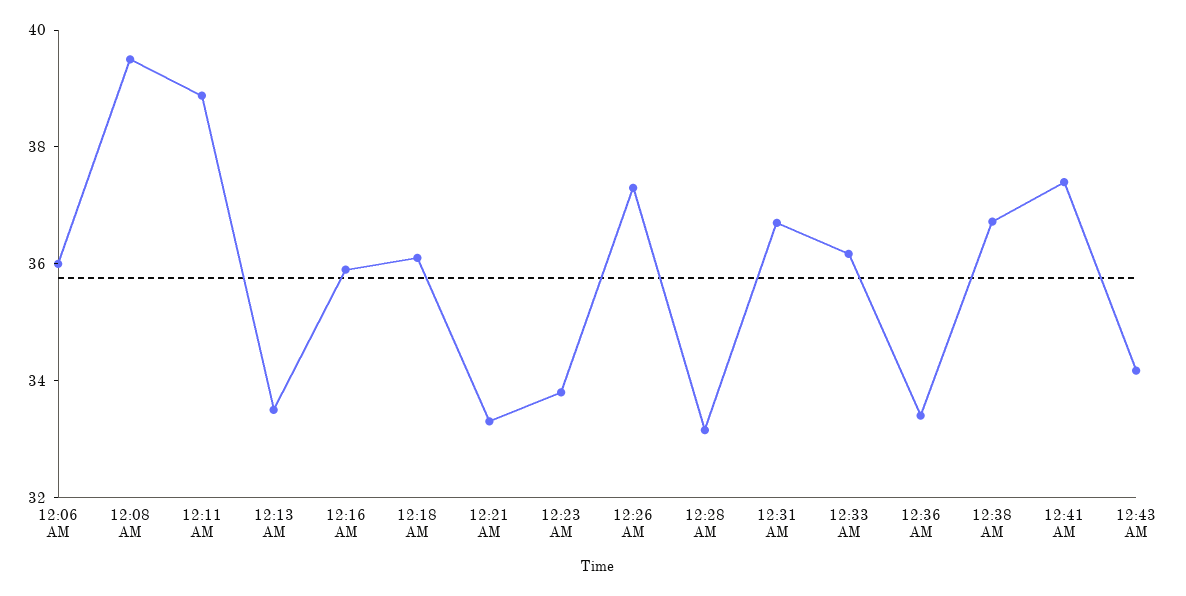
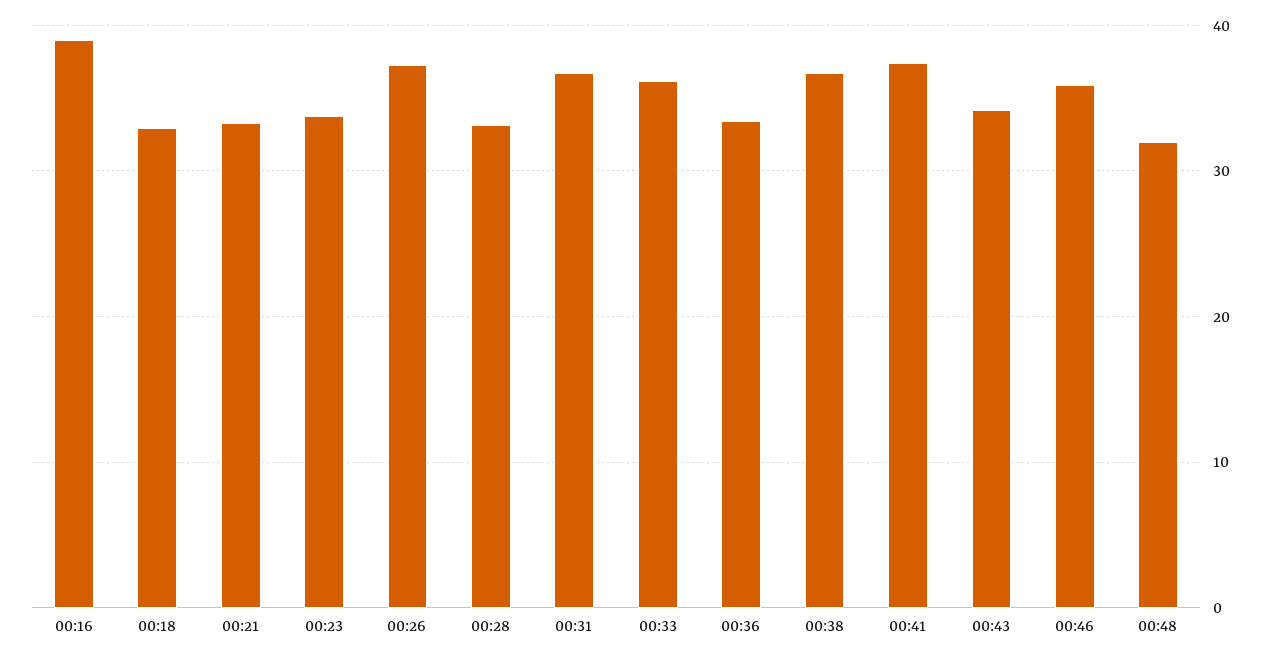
12:06 AM: 36 -> none
12:08 AM: 39.5 -> none
12:11 AM: 39 -> none
12:13 AM: 33.5 -> none
12:16 AM: 36 -> 39
12:18 AM: 36 -> 33
00:46: none -> 36
00:48: none -> 32

